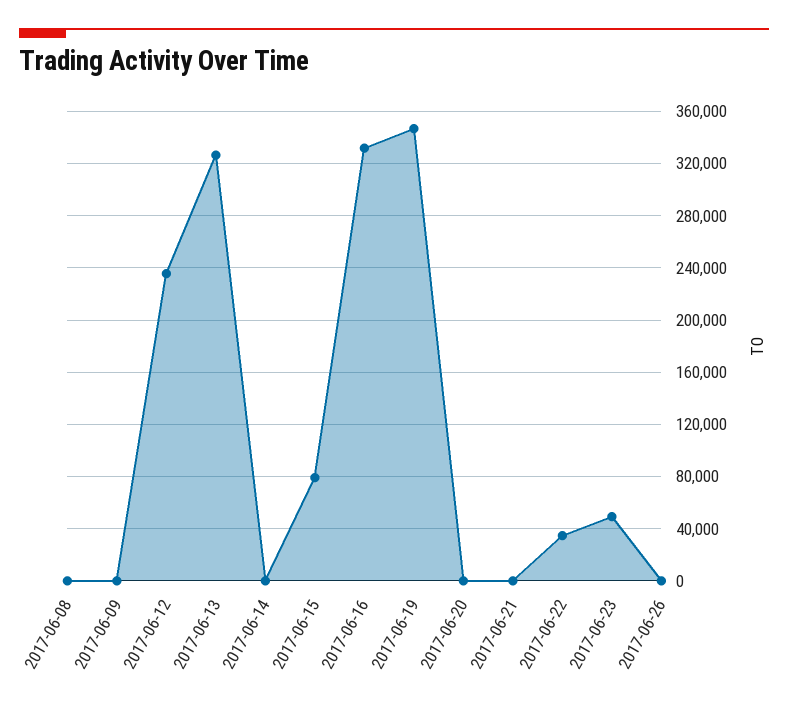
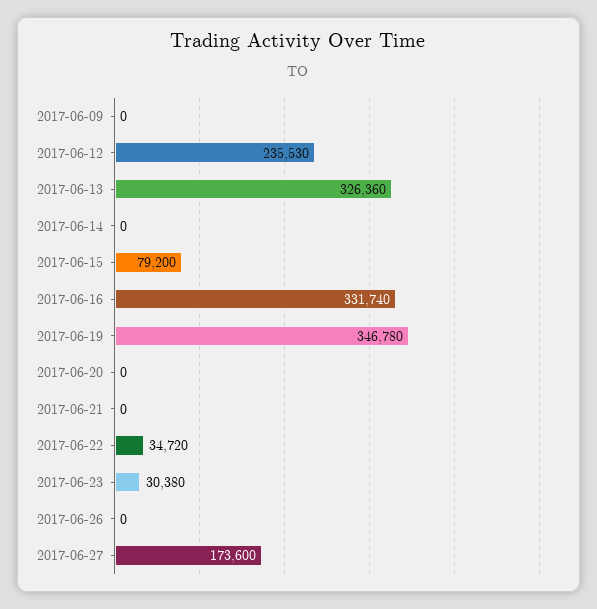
2017-06-08: 0 -> none
2017-06-23: 50000 -> 30380
2017-06-27: none -> 173600

